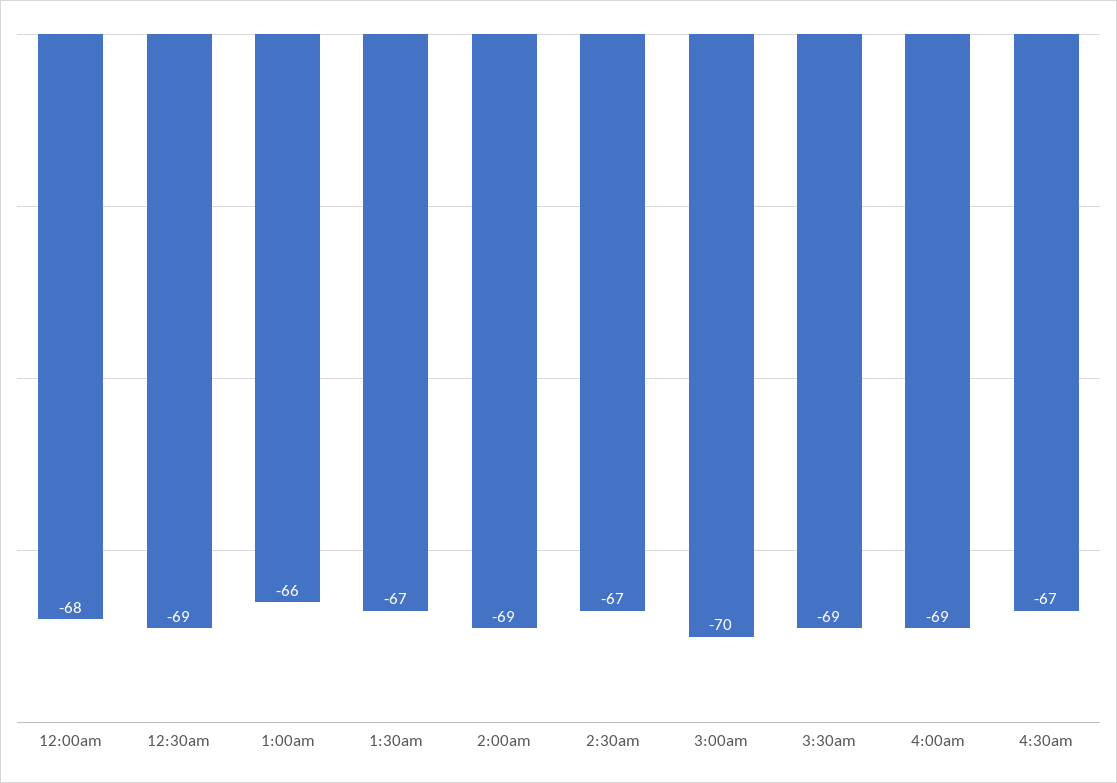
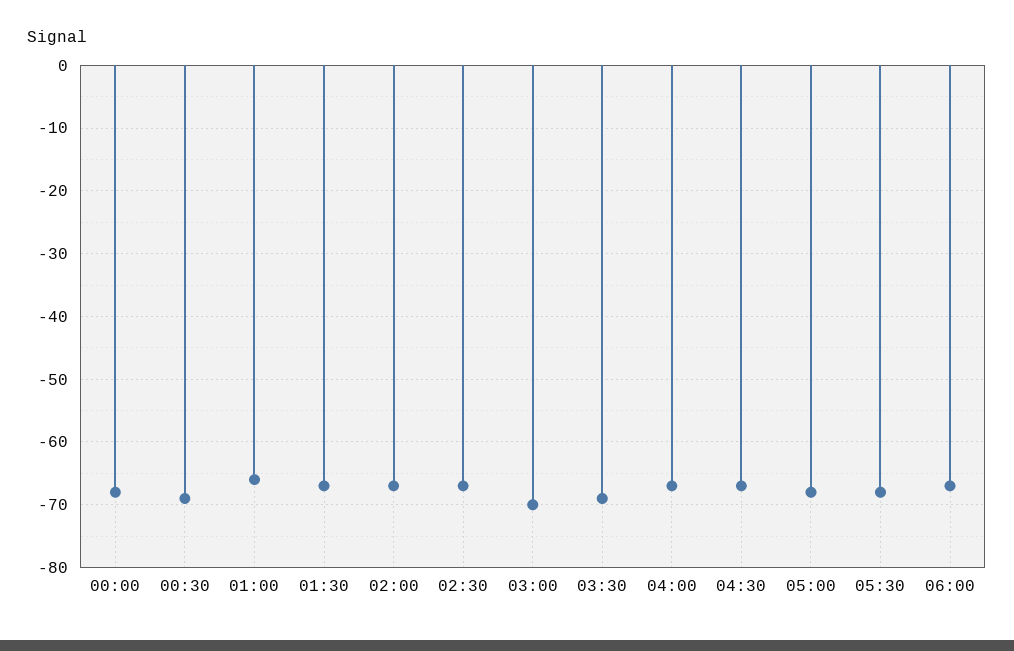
2:00am: -69 -> -67
4:00am: -69 -> -67
05:00: none -> -68
05:30: none -> -68
06:00: none -> -67

